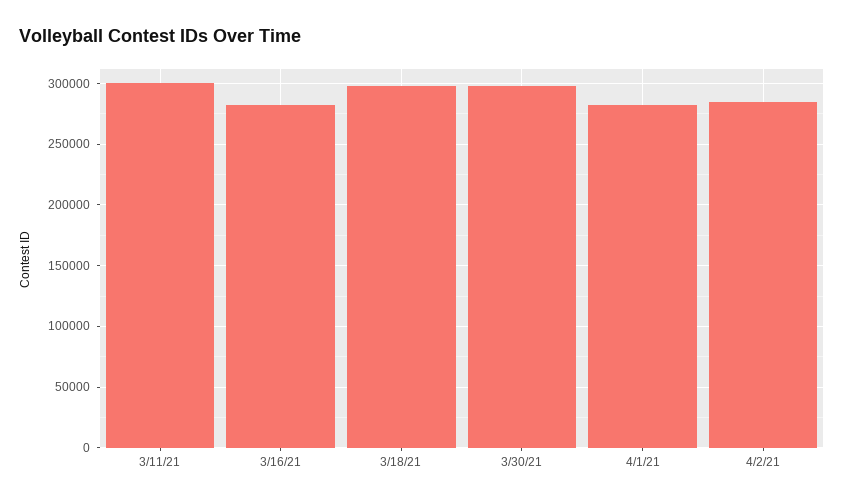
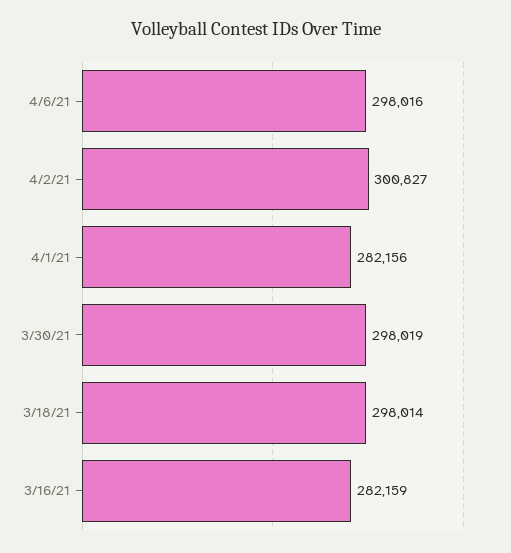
3/11/21: 300000 -> none
4/2/21: 285000 -> 300827
4/6/21: none -> 298016

